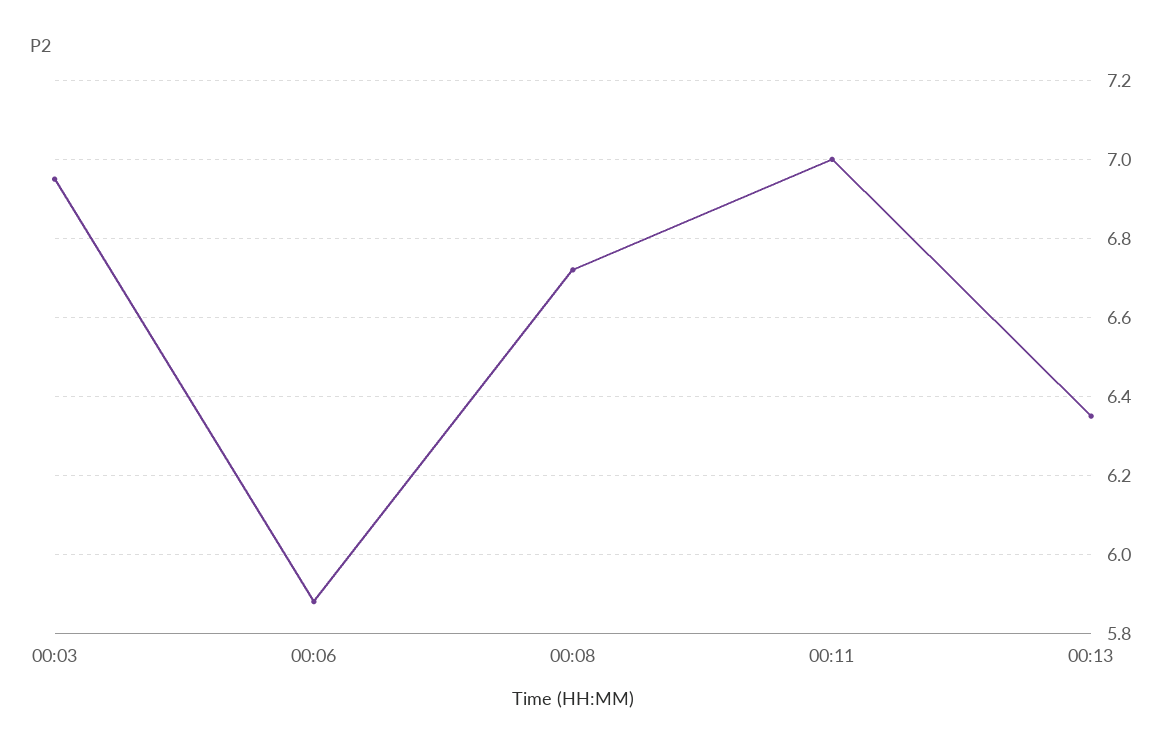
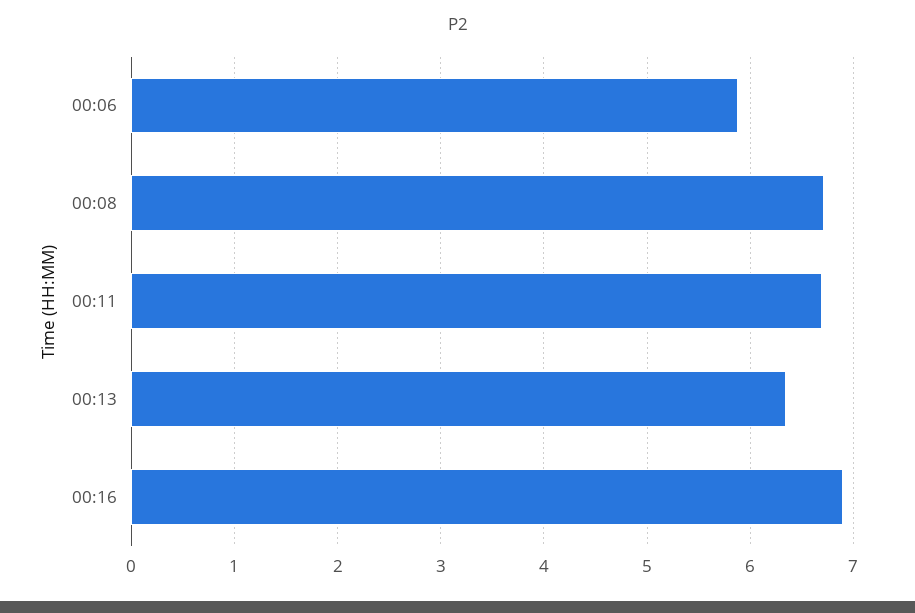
00:03: 6.95 -> none
00:11: 7 -> 6.7
00:16: none -> 6.9

